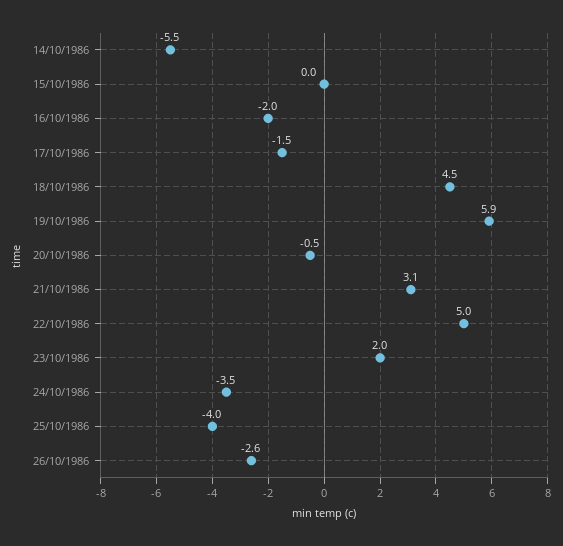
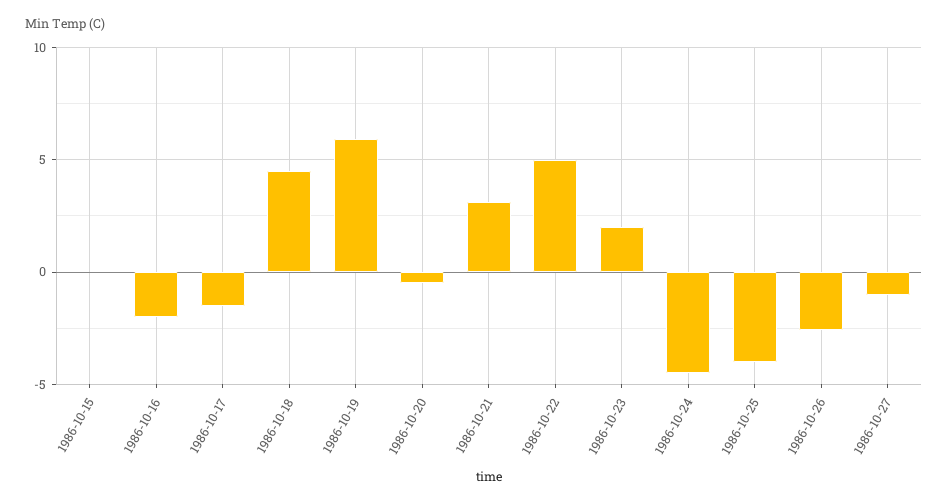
14/10/1986: -5.5 -> none
24/10/1986: -3.5 -> -4.5
1986-10-27: none -> -1

